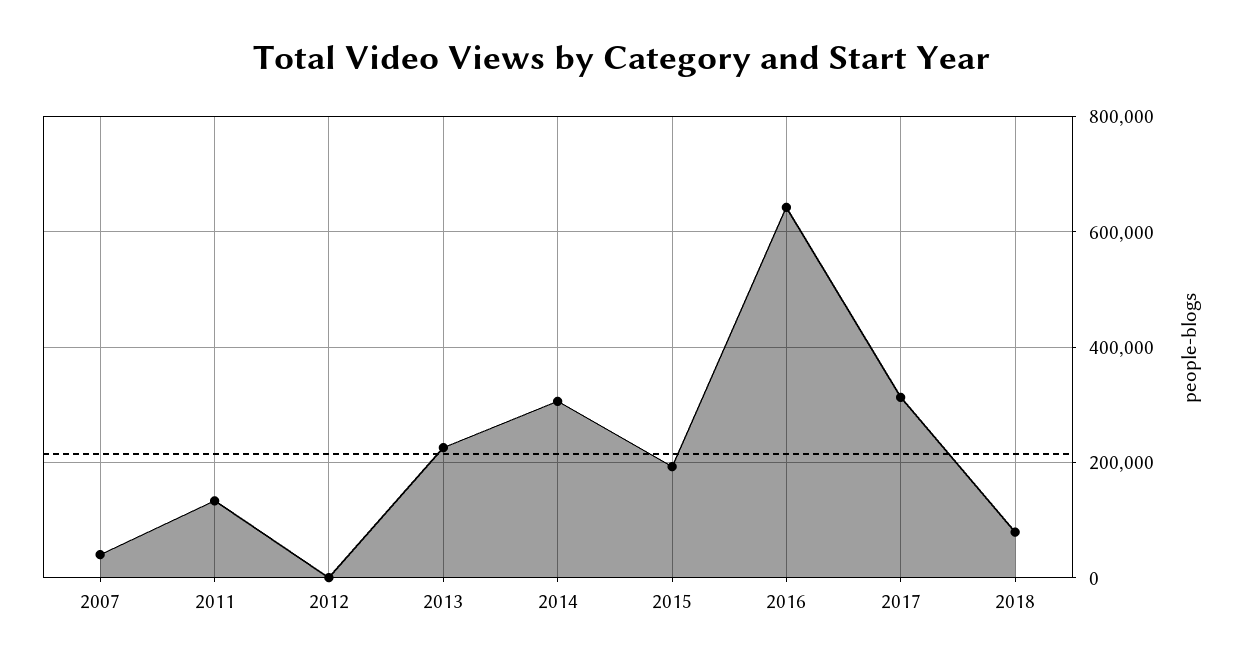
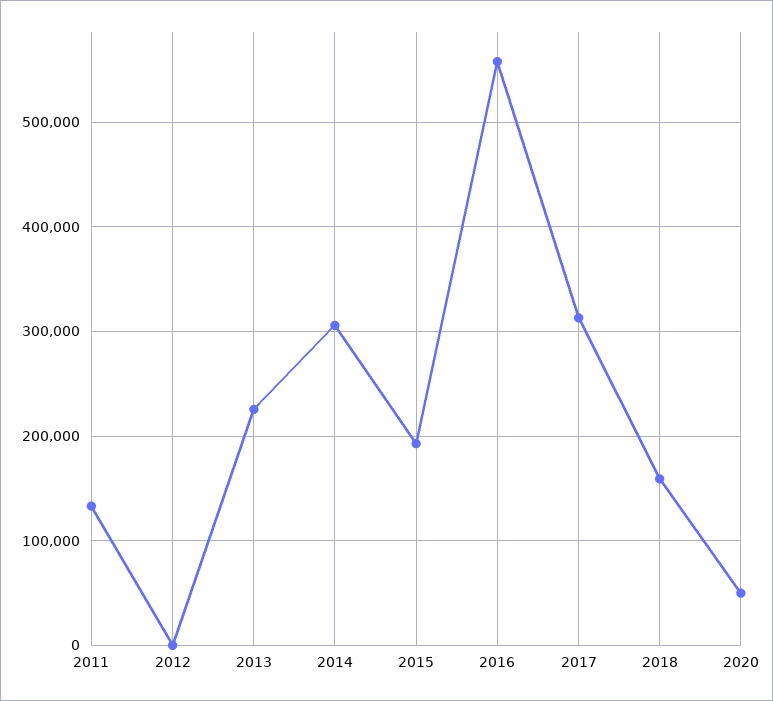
2007: 40000 -> none
2016: 640000 -> 560000
2018: 80000 -> 160000
2020: none -> 50000

